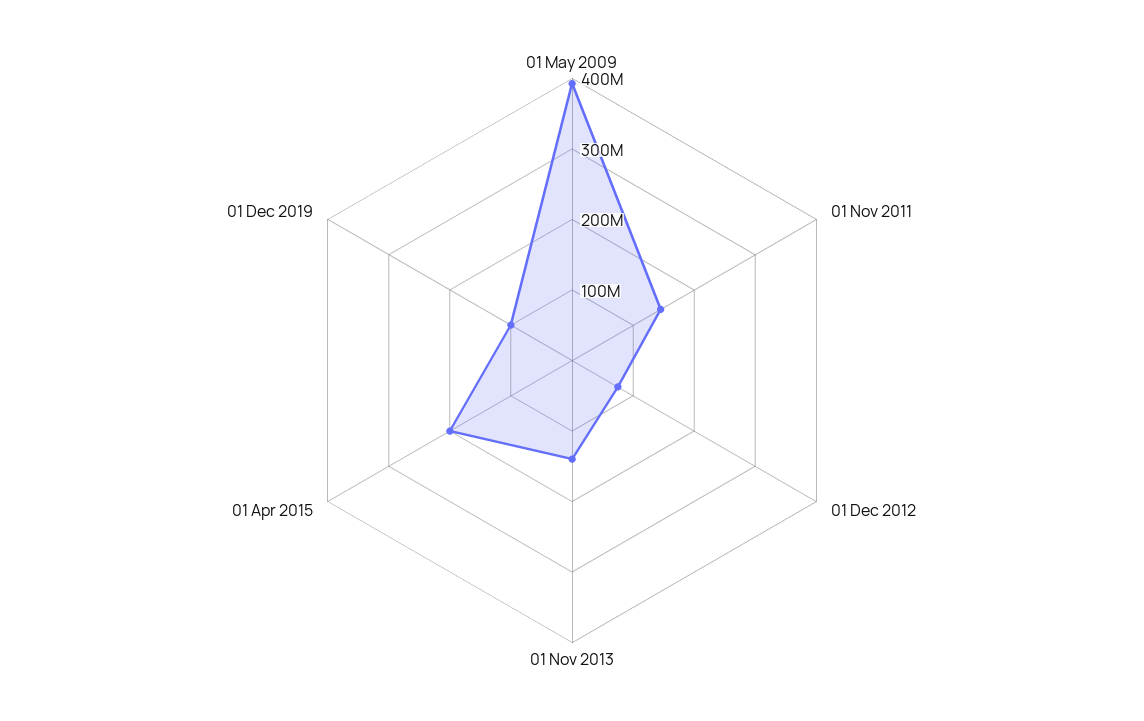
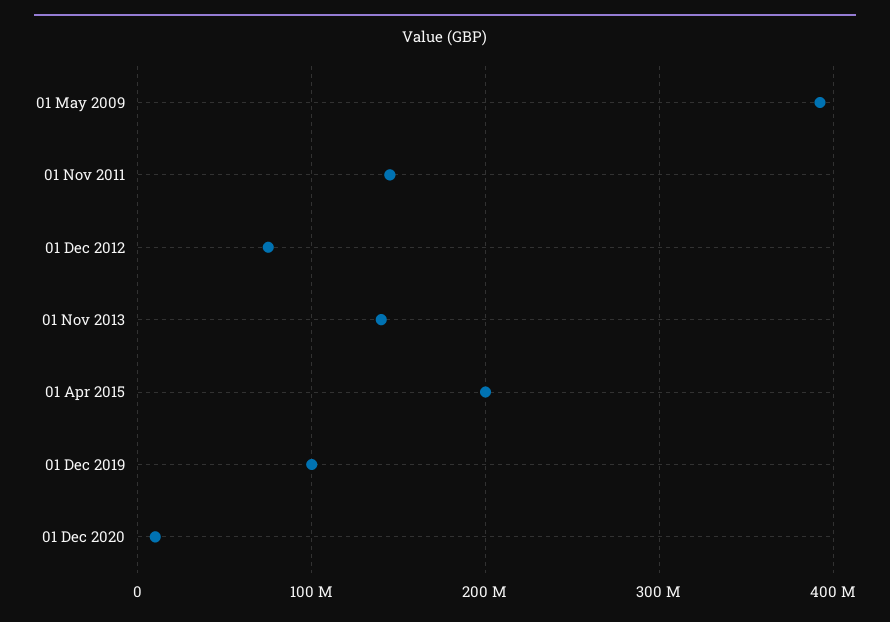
01 Dec 2020: none -> 10000000

